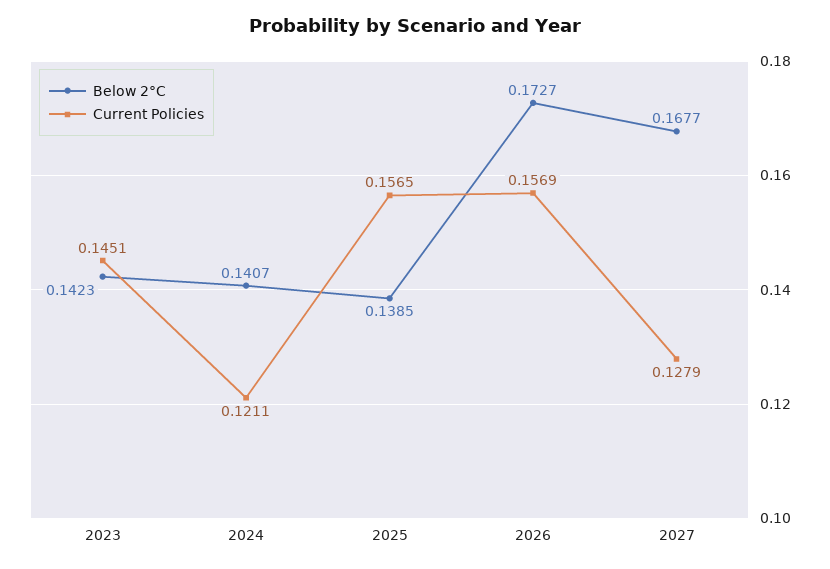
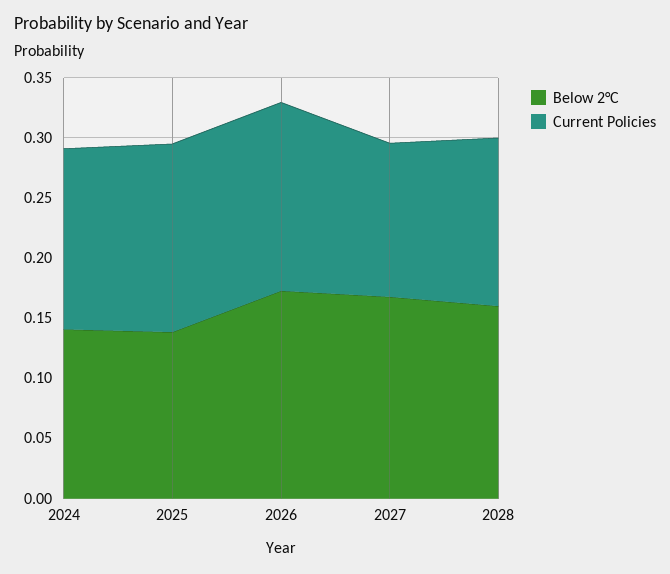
Below 2°C, 2023: 0.1423 -> none
Current Policies, 2023: 0.1451 -> none
Current Policies, 2024: 0.1211 -> 0.15
Below 2°C, 2028: none -> 0.16
Current Policies, 2028: none -> 0.14

